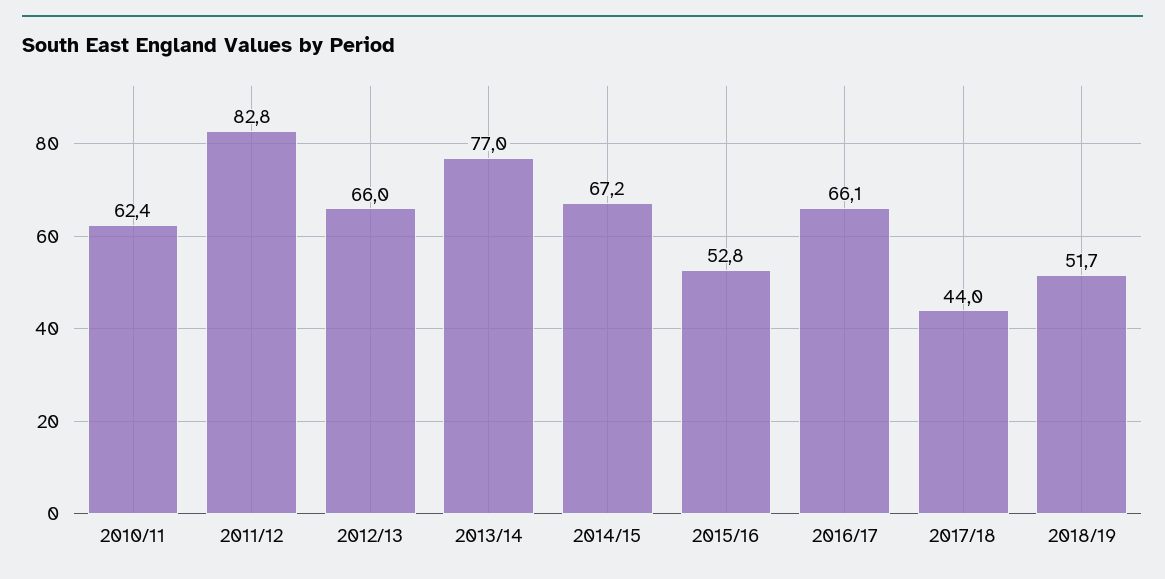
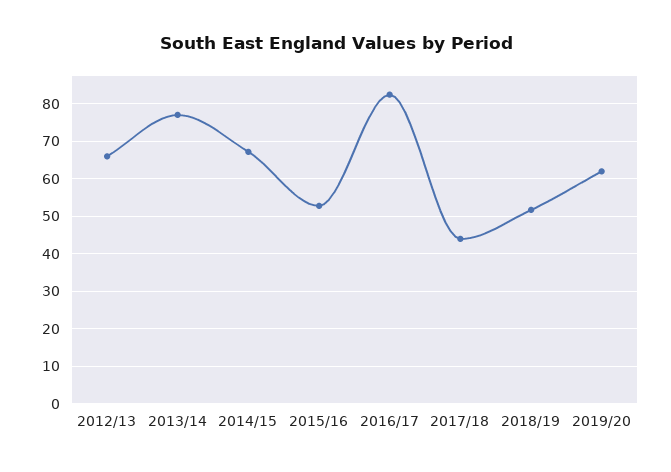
2010/11: 62.4 -> none
2011/12: 82.8 -> none
2016/17: 66.1 -> 82
2019/20: none -> 62

